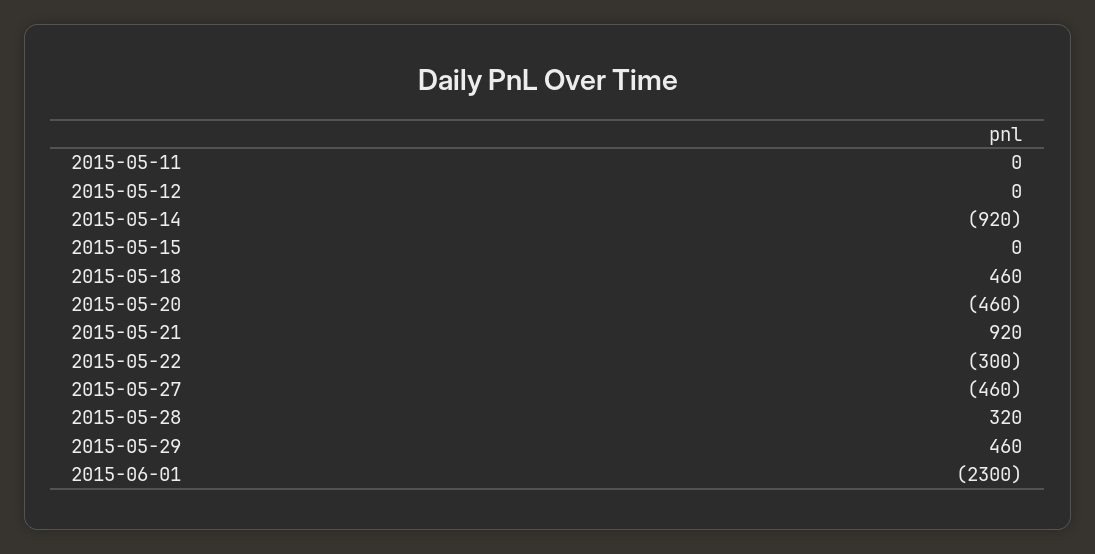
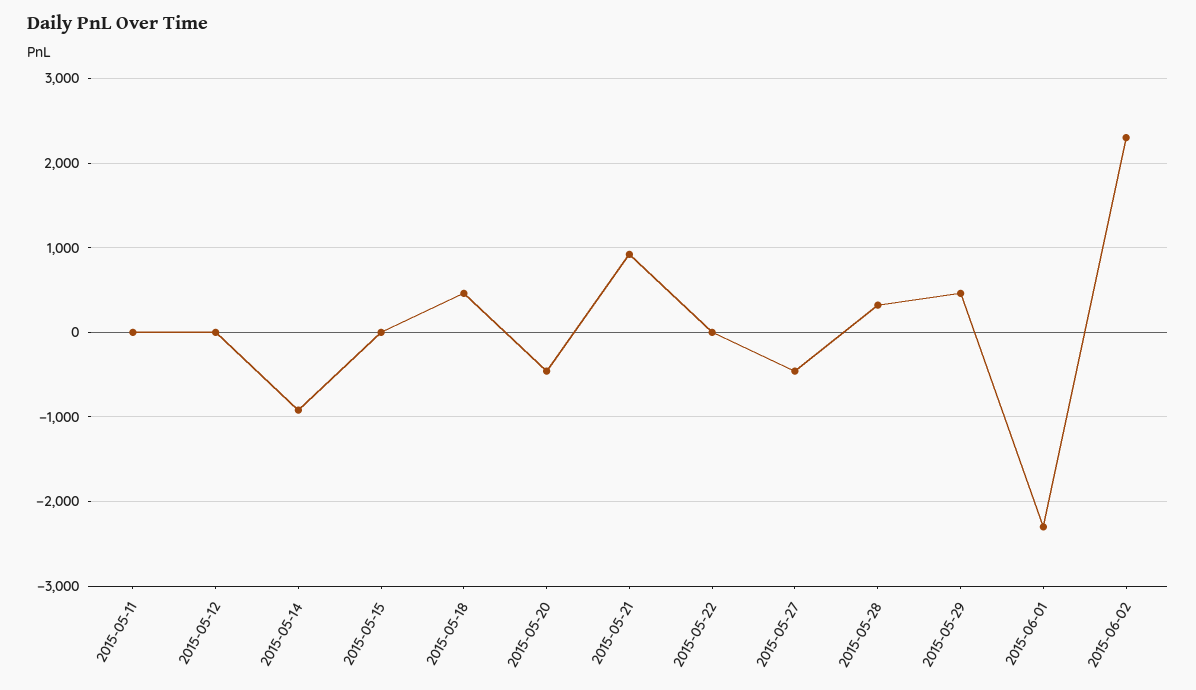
2015-05-22: -300 -> 0
2015-06-02: none -> 2300

